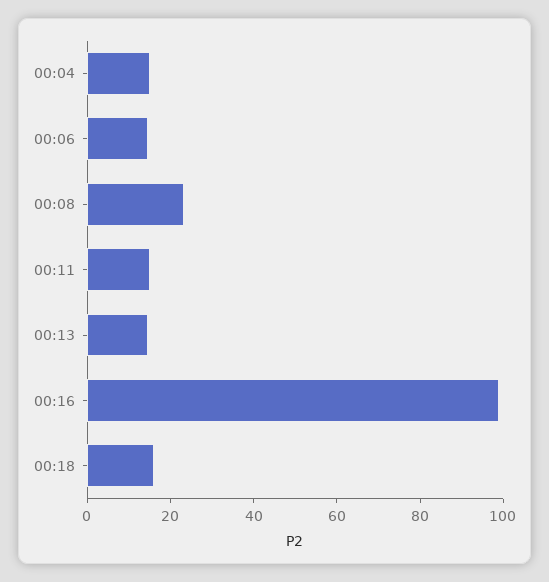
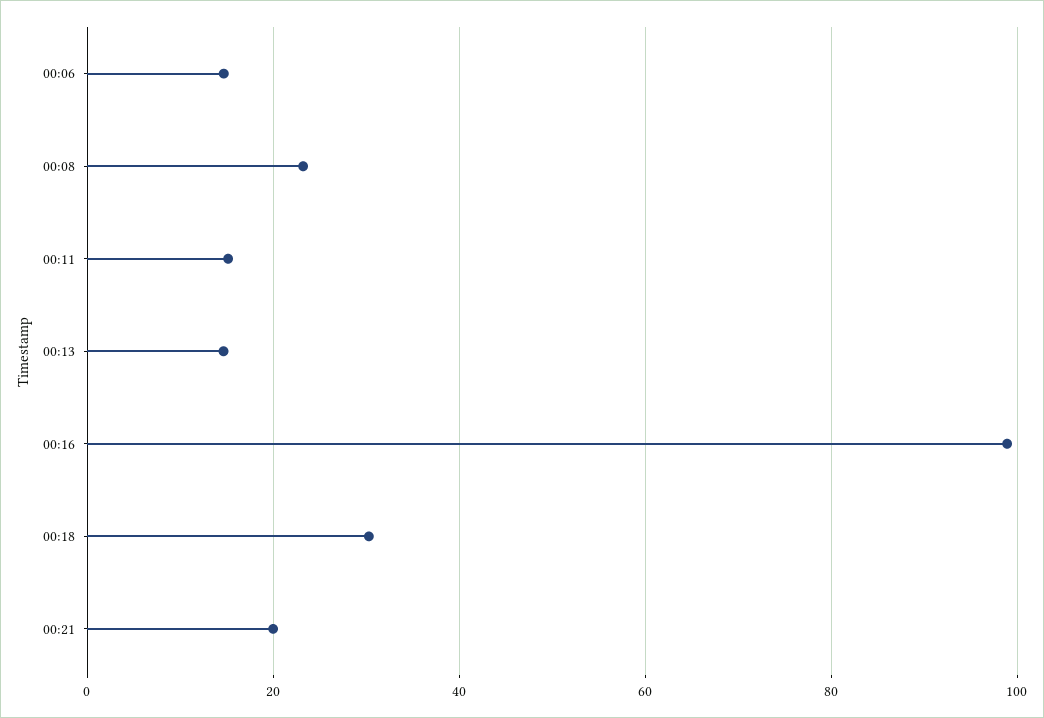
00:04: 15 -> none
00:18: 15 -> 30
00:21: none -> 20

